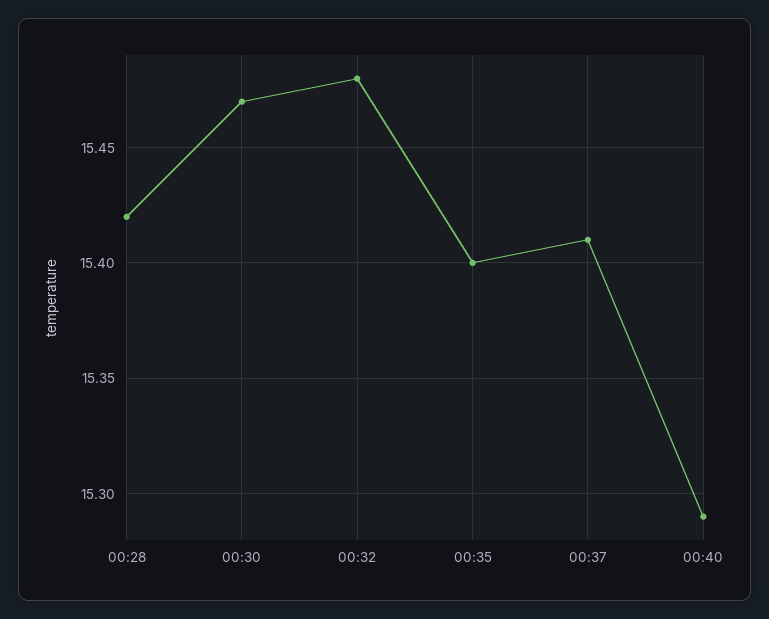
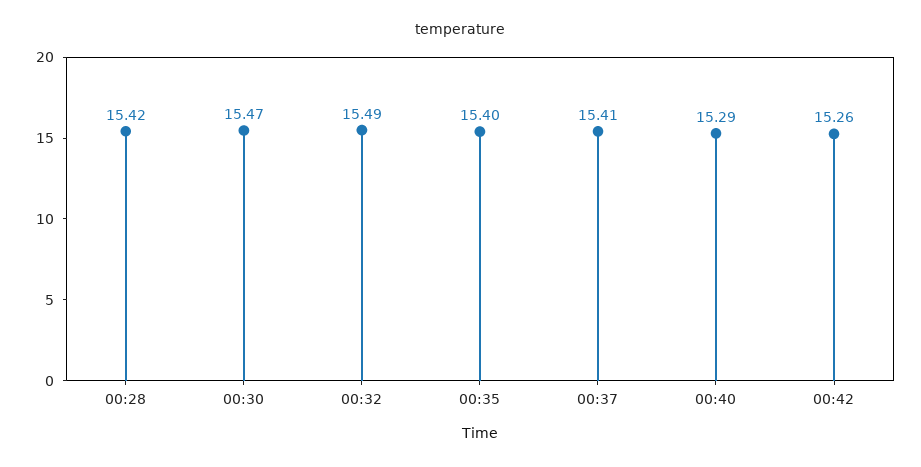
00:32: 15.48 -> 15.49
00:42: none -> 15.26

